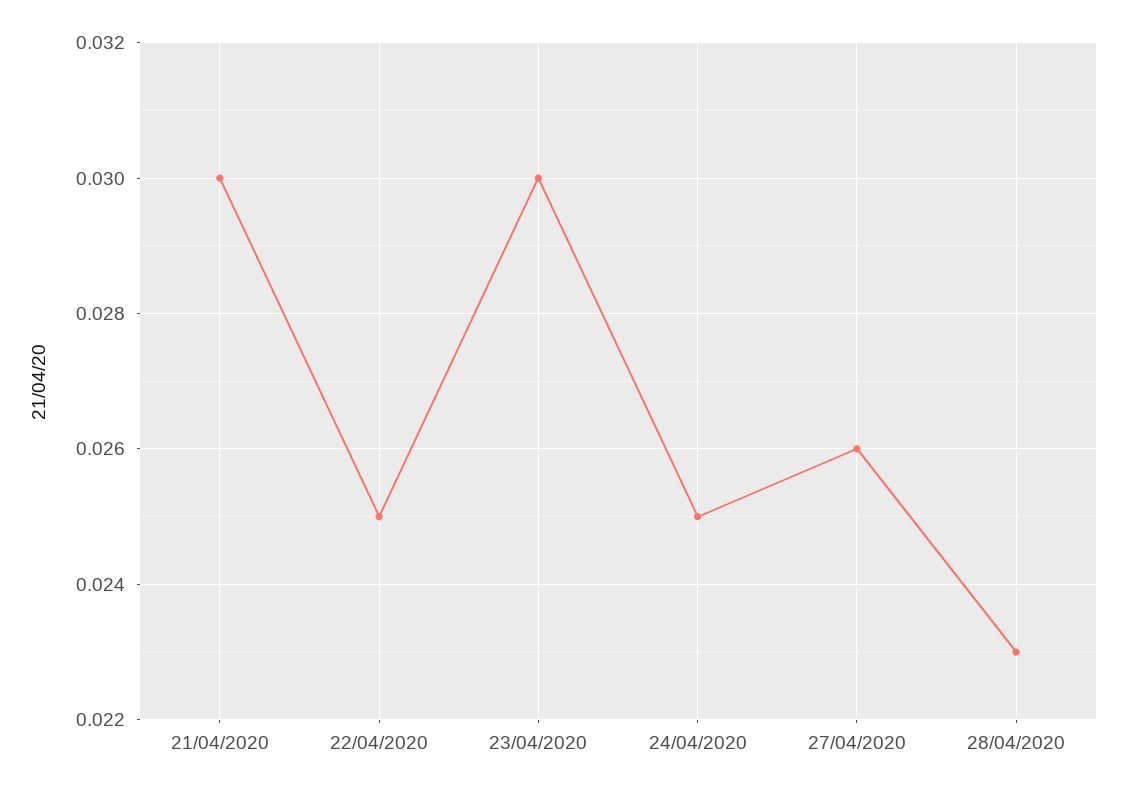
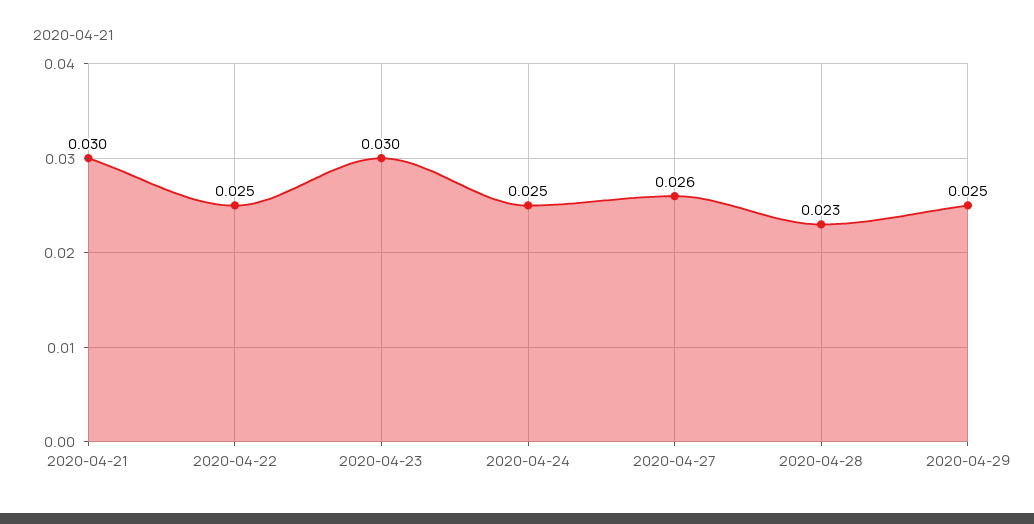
2020-04-29: none -> 0.025

